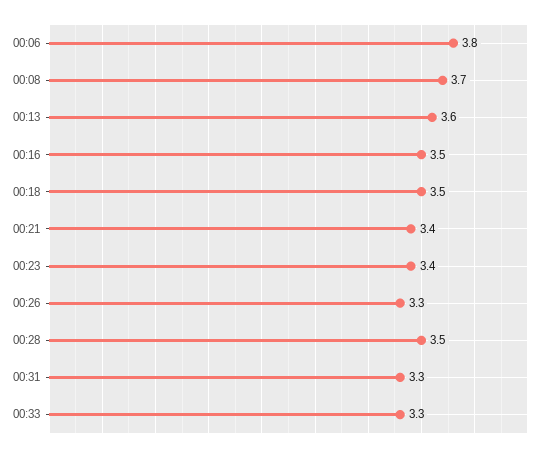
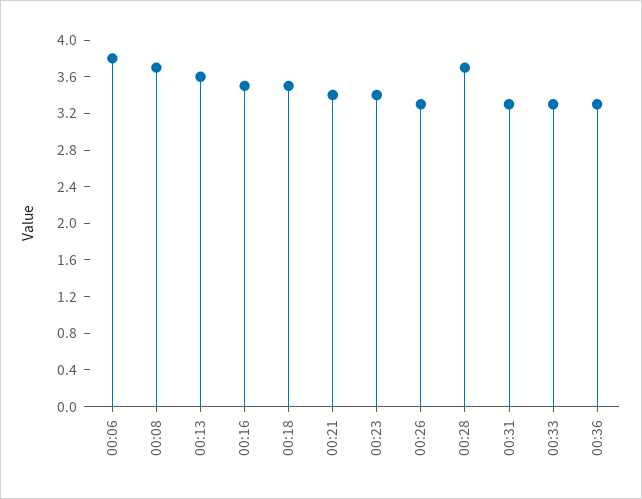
00:28: 3.5 -> 3.7
00:36: none -> 3.3

